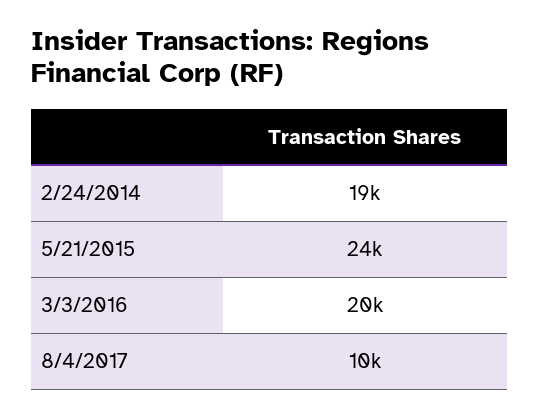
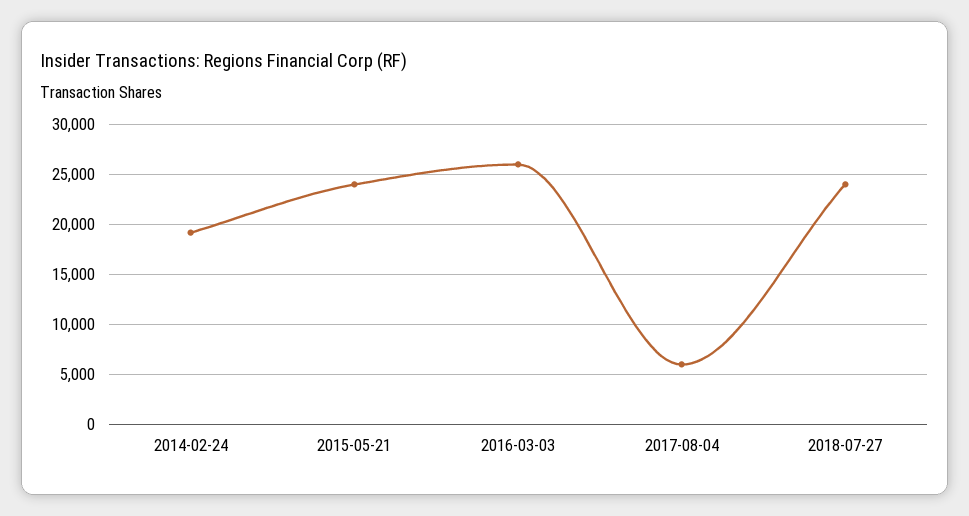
3/3/2016: 20000 -> 26000
8/4/2017: 10000 -> 6000
2018-07-27: none -> 24000

